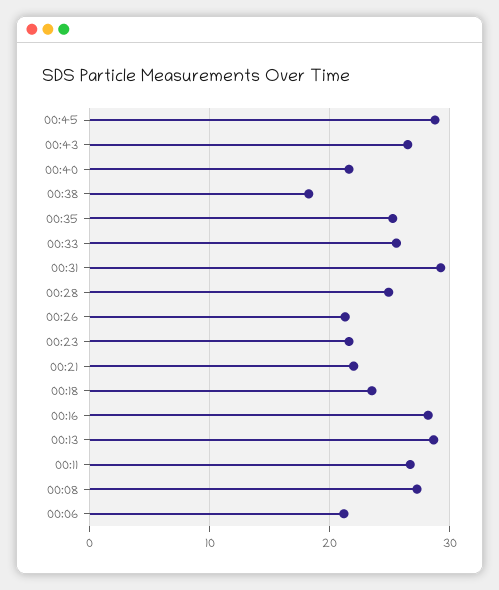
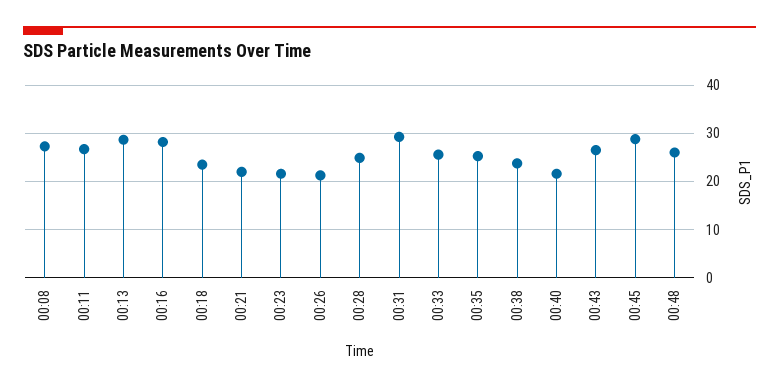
00:38: 18 -> 24
00:06: 21 -> none
00:48: none -> 26

